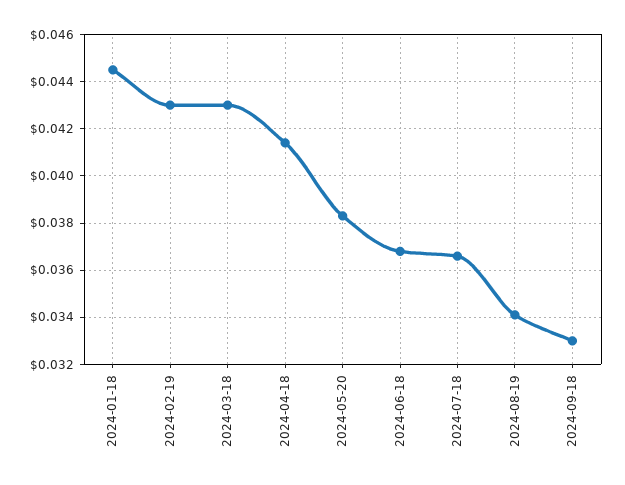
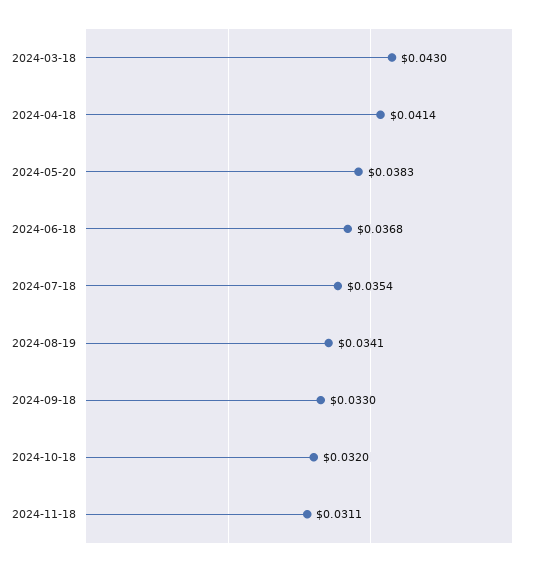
2024-01-18: 0.0445 -> none
2024-02-19: 0.043 -> none
2024-07-18: 0.0365 -> 0.0354
2024-10-18: none -> 0.032
2024-11-18: none -> 0.0311

